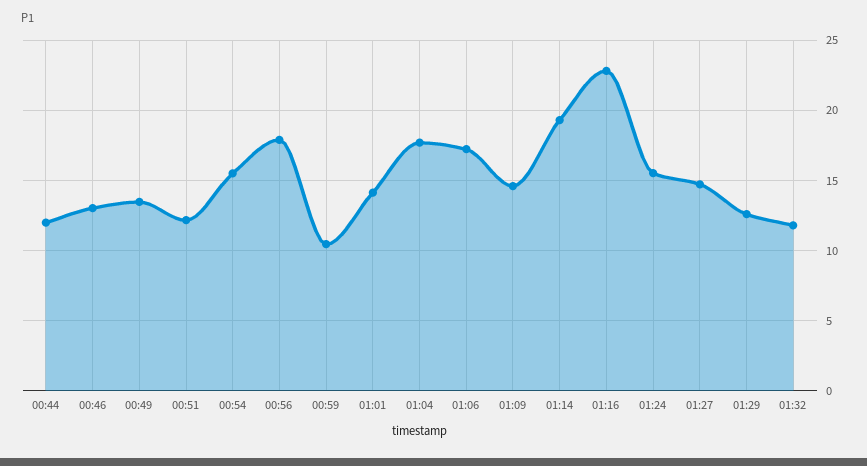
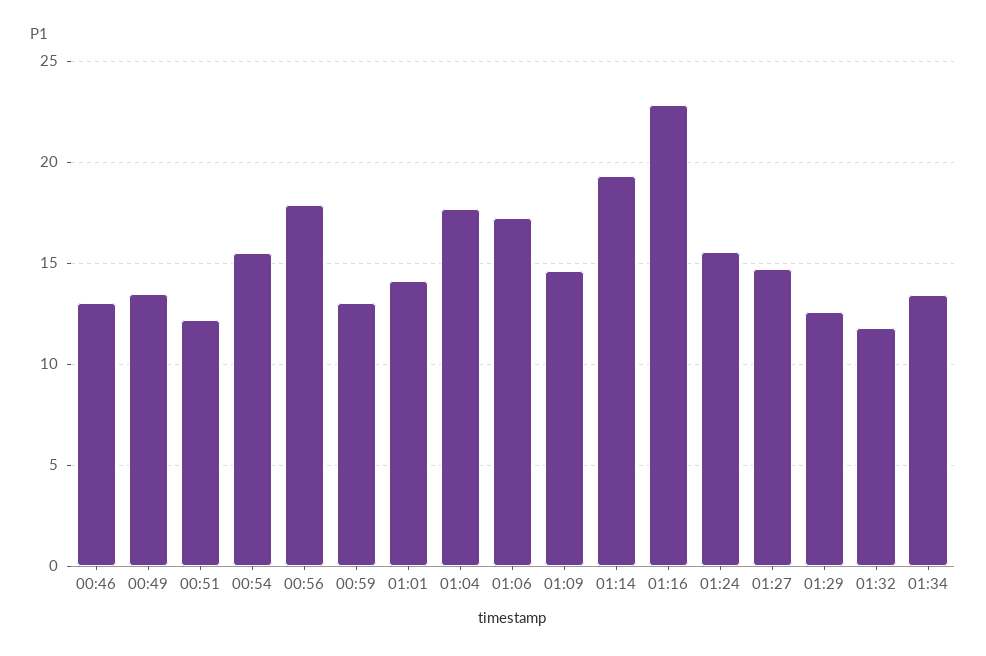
00:44: 12 -> none
00:59: 10.5 -> 13
01:34: none -> 13.5

